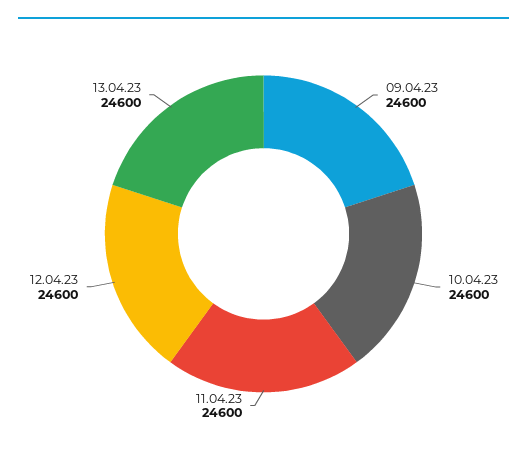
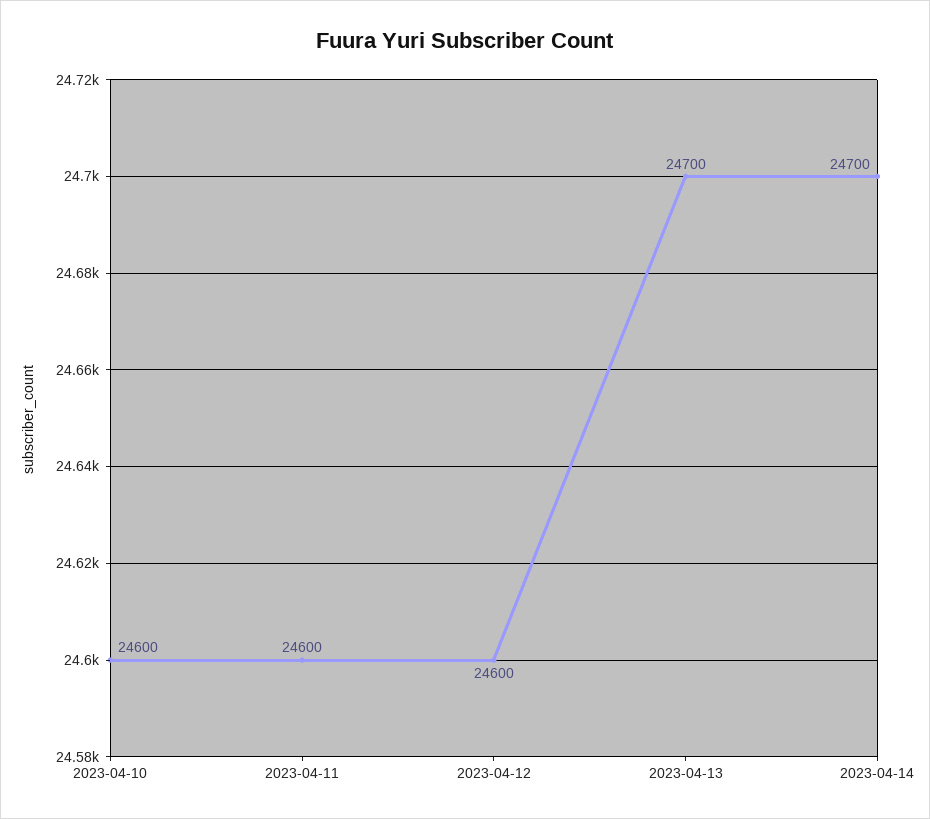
09.04.23: 24600 -> none
13.04.23: 24600 -> 24700
2023-04-14: none -> 24700

